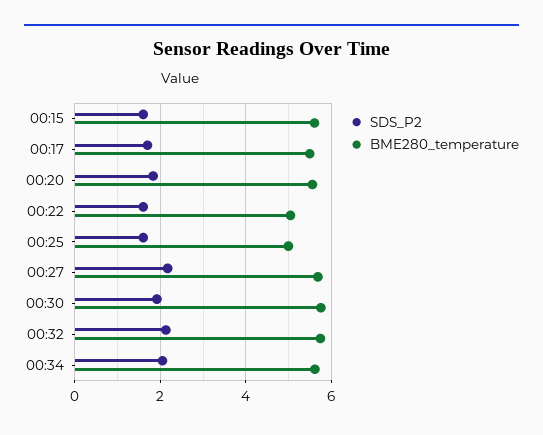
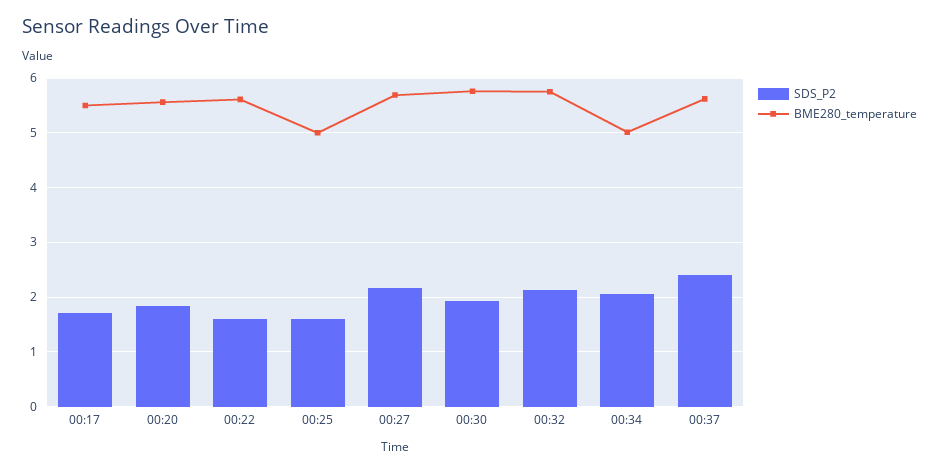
SDS_P2, 00:15: 1.6 -> none
BME280_temperature, 00:15: 5.6 -> none
BME280_temperature, 00:22: 5 -> 5.6
BME280_temperature, 00:34: 5.6 -> 5
SDS_P2, 00:37: none -> 2.4
BME280_temperature, 00:37: none -> 5.6

